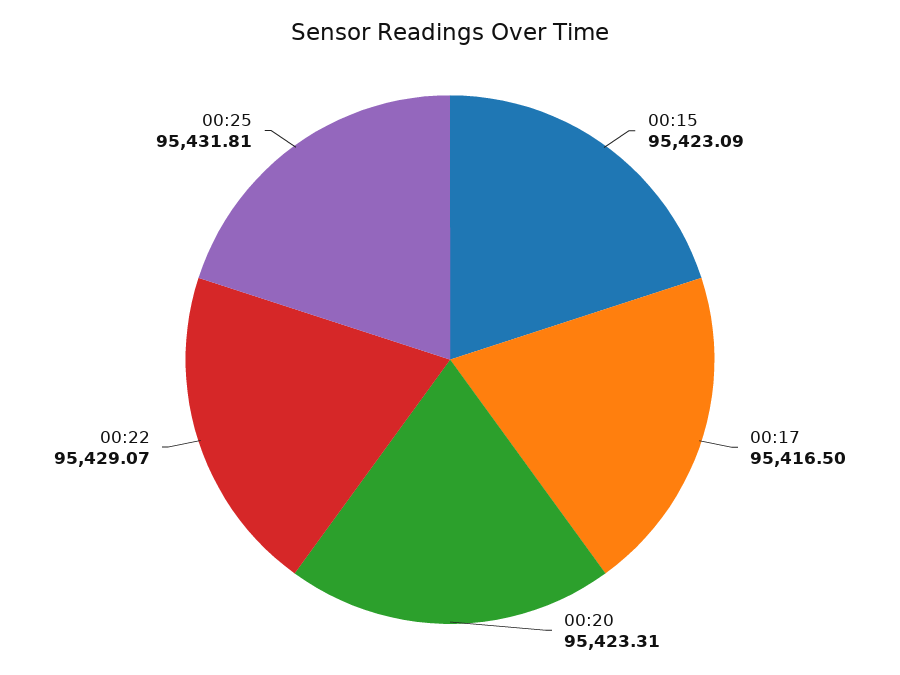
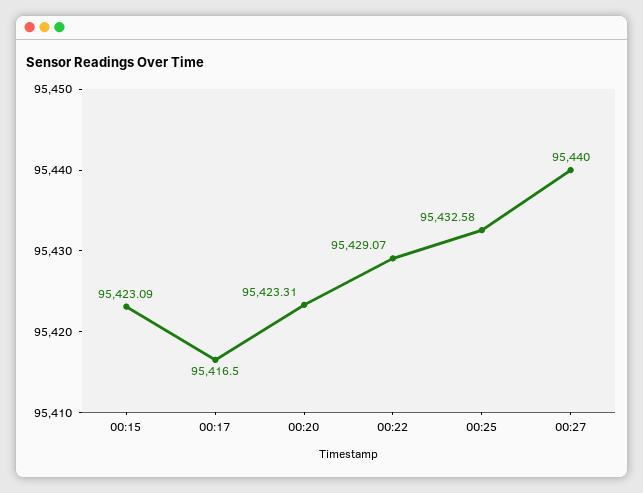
00:25: 95431.81 -> 95432.58
00:27: none -> 95440

